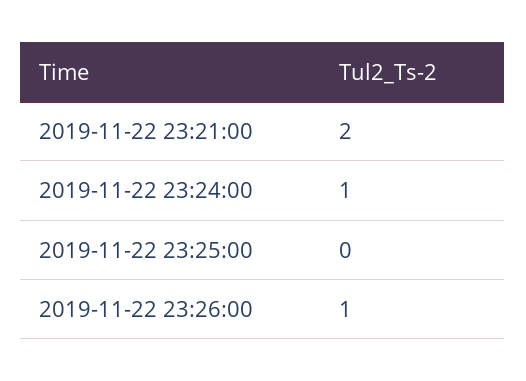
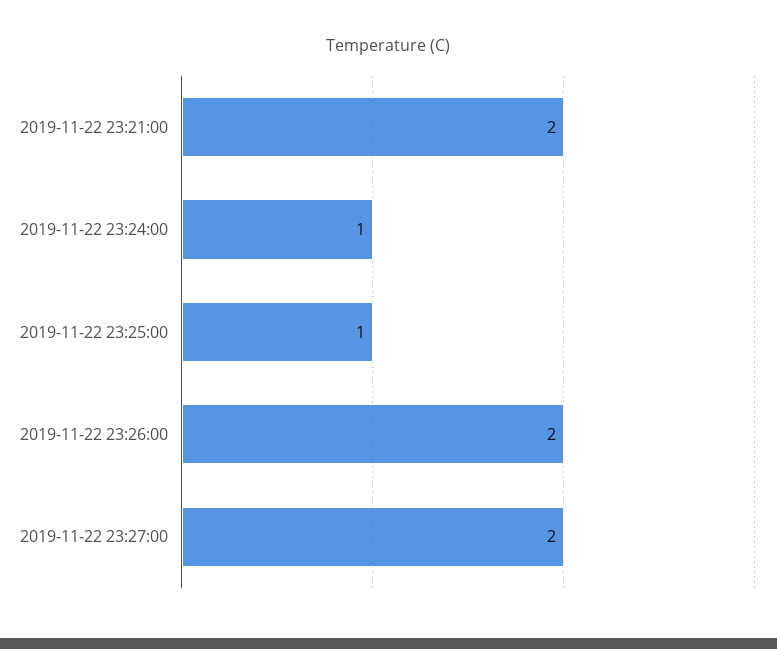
2019-11-22 23:25:00: 0 -> 1
2019-11-22 23:26:00: 1 -> 2
2019-11-22 23:27:00: none -> 2

